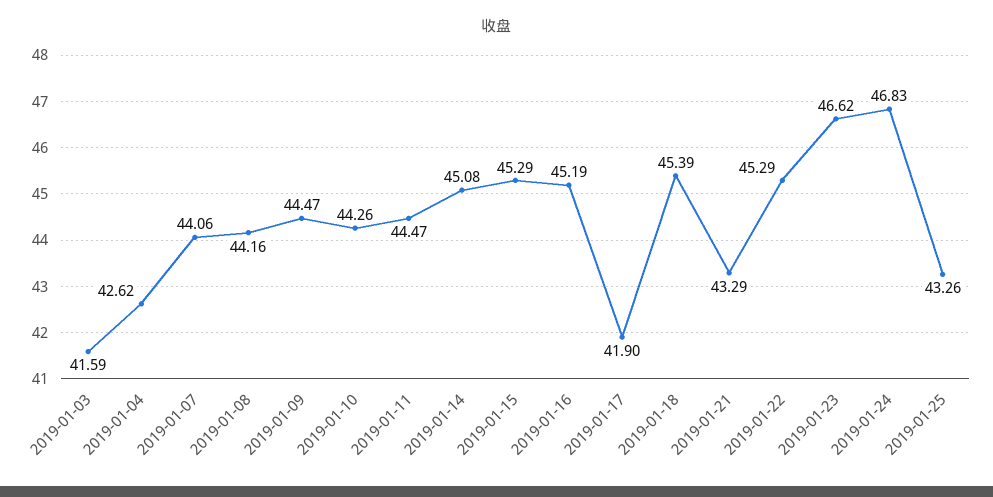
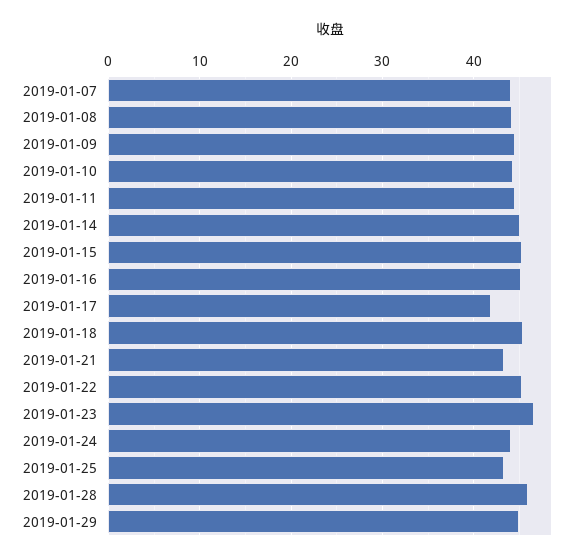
2019-01-03: 41.59 -> none
2019-01-04: 42.62 -> none
2019-01-24: 46.83 -> 44
2019-01-28: none -> 46
2019-01-29: none -> 45

